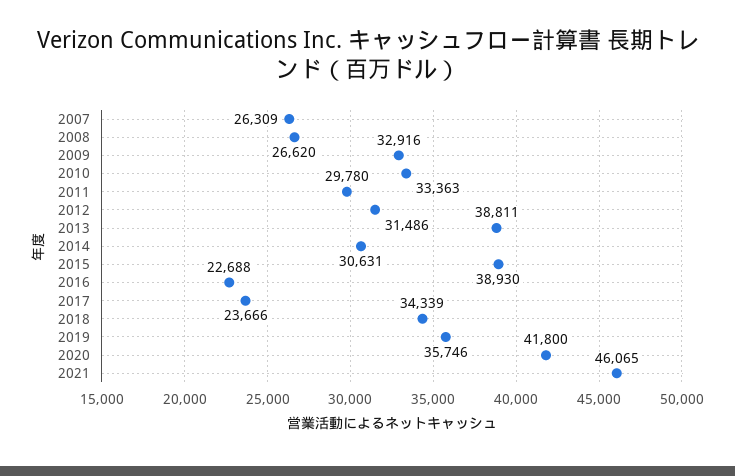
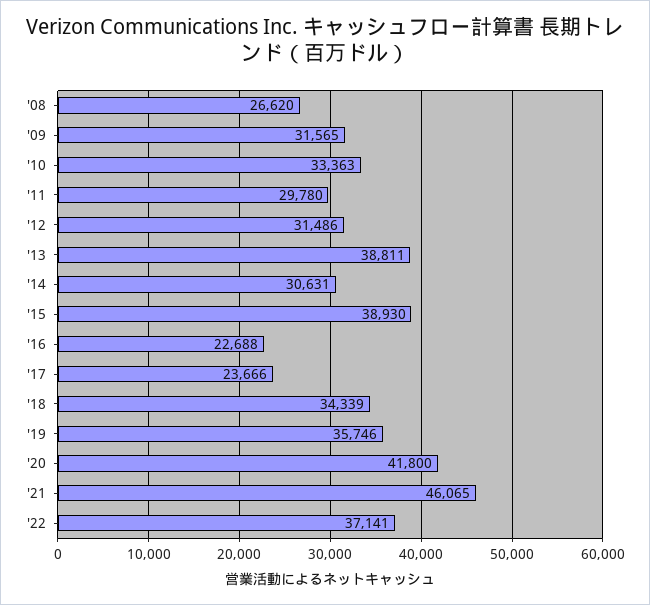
2007: 26309 -> none
2009: 32916 -> 31565
'22: none -> 37141

